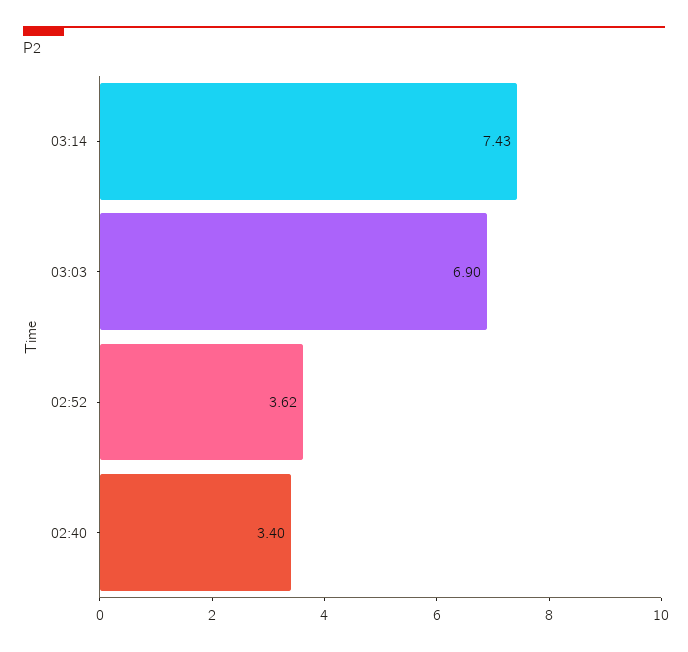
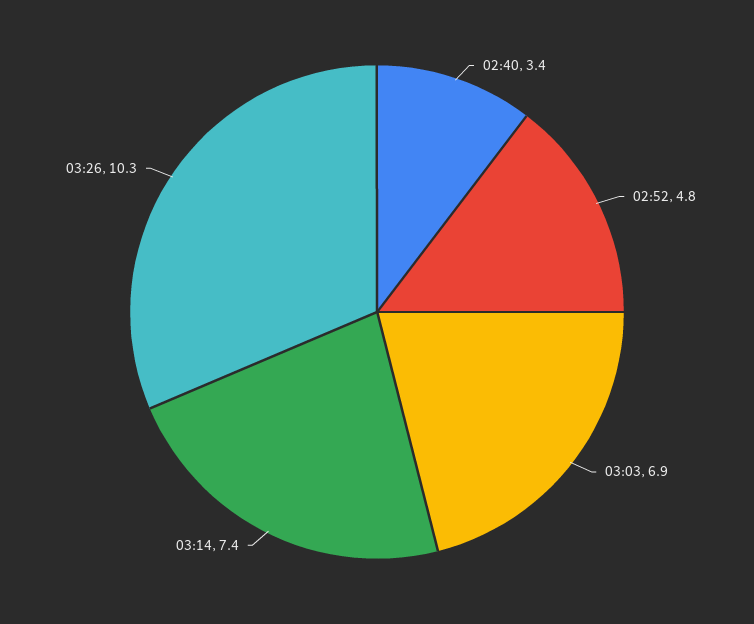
02:52: 3.62 -> 4.8
03:26: none -> 10.3

